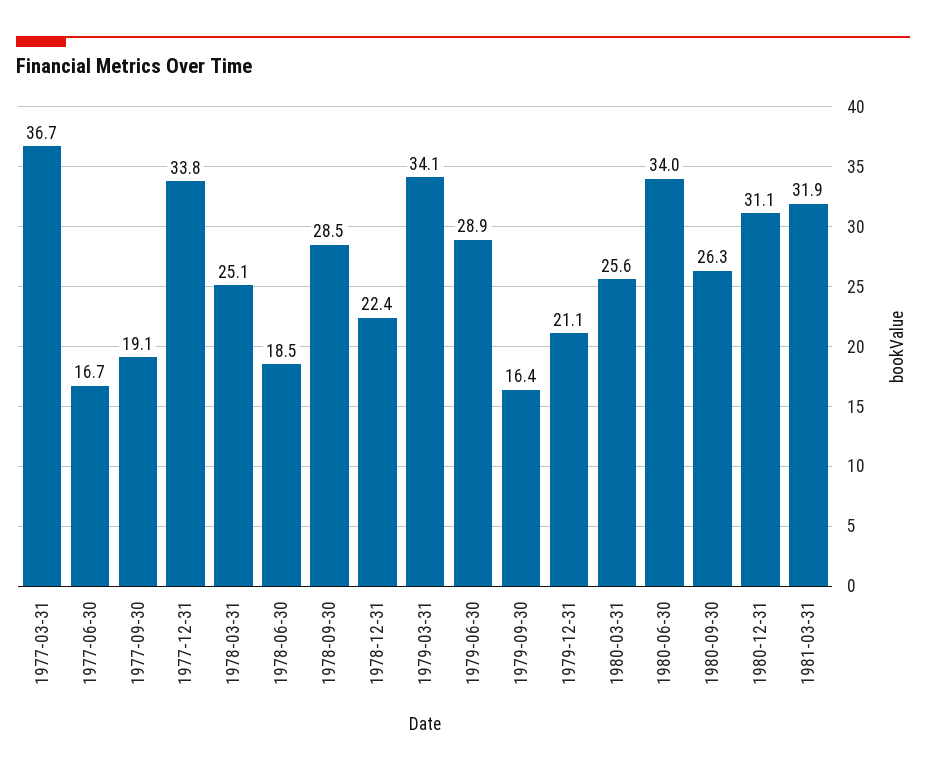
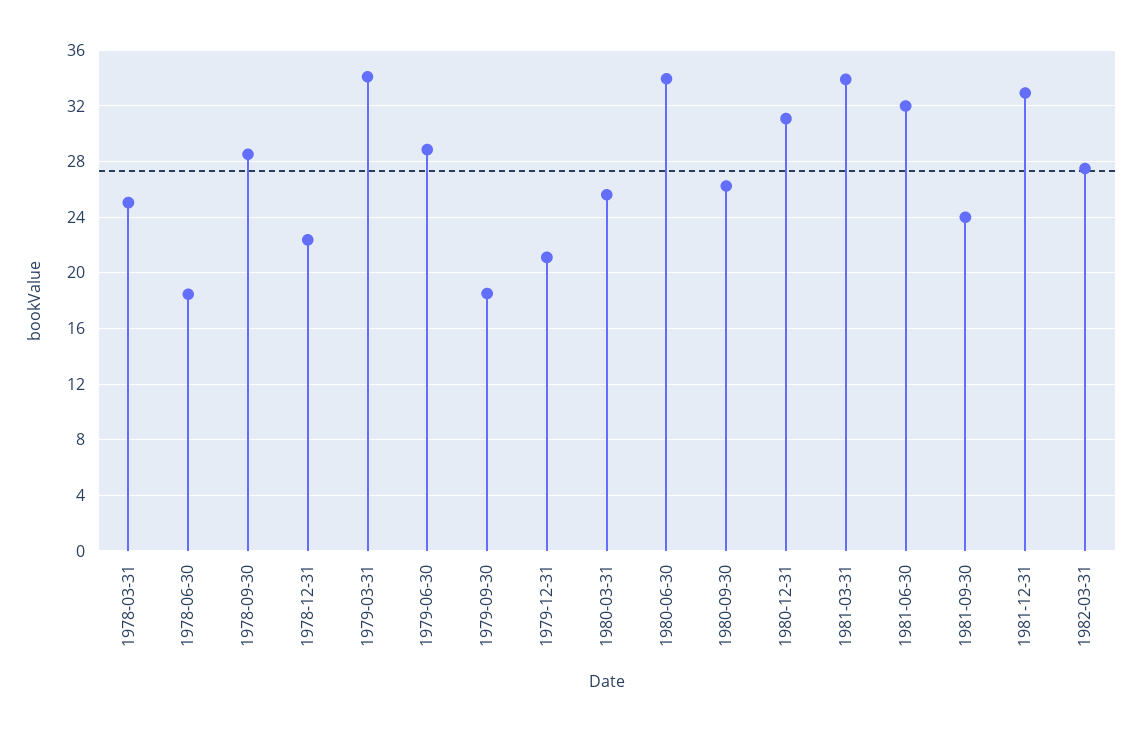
1977-03-31: 36.7 -> none
1977-06-30: 16.7 -> none
1977-09-30: 19.1 -> none
1977-12-31: 33.8 -> none
1979-09-30: 16.4 -> 18.5
1981-03-31: 31.9 -> 34
1981-06-30: none -> 32
1981-09-30: none -> 24
1981-12-31: none -> 33
1982-03-31: none -> 27.5

